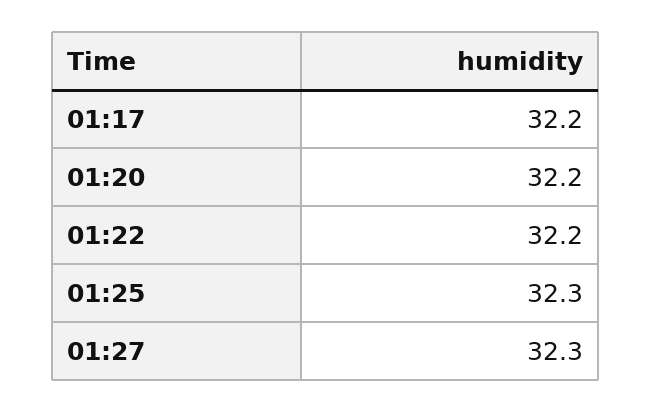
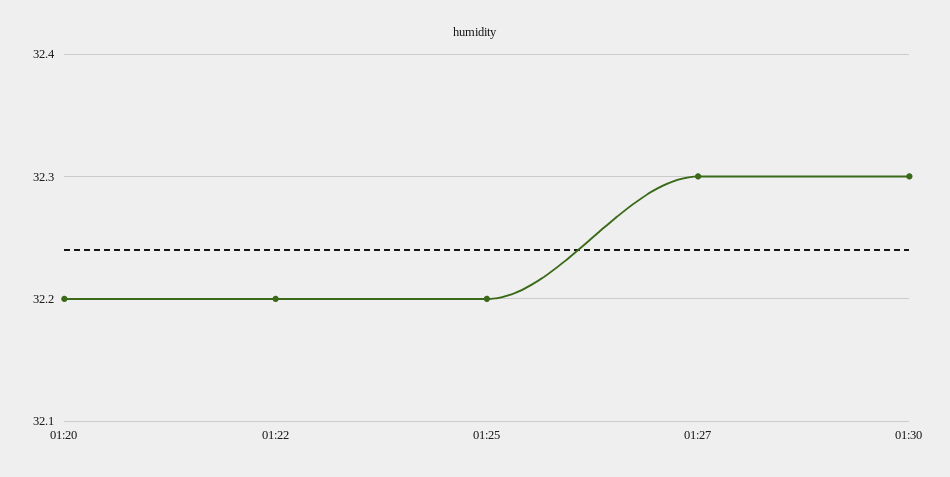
01:17: 32.2 -> none
01:25: 32.3 -> 32.2
01:30: none -> 32.3

